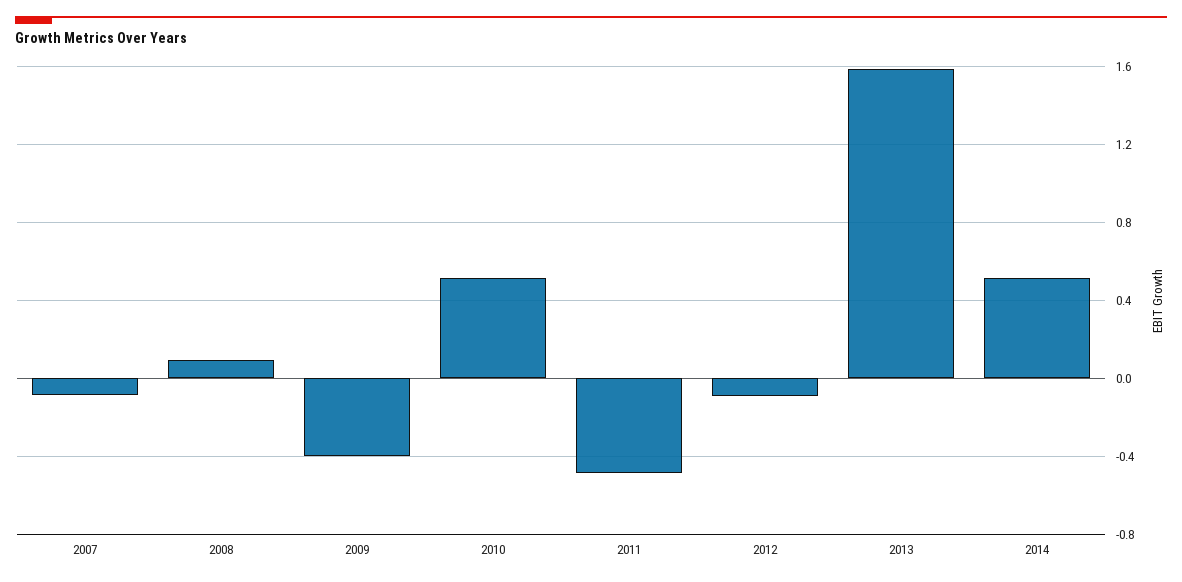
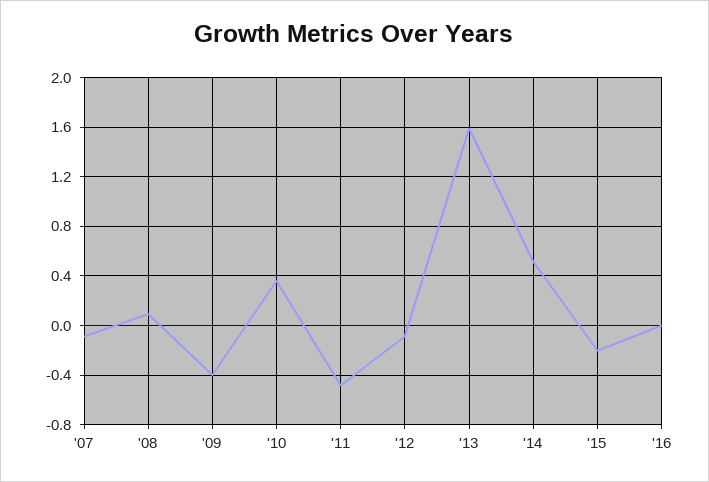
2010: 0.5 -> 0.35
'15: none -> -0.2
'16: none -> 0

